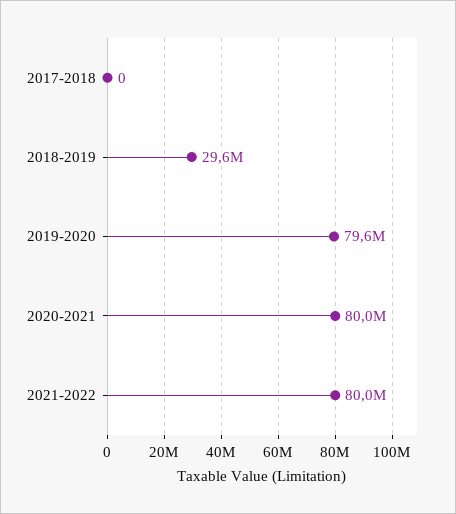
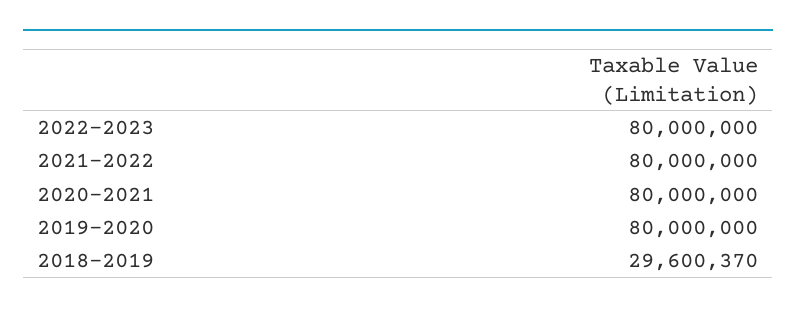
2017-2018: 0 -> none
2019-2020: 79600000 -> 80000000
2022-2023: none -> 80000000

